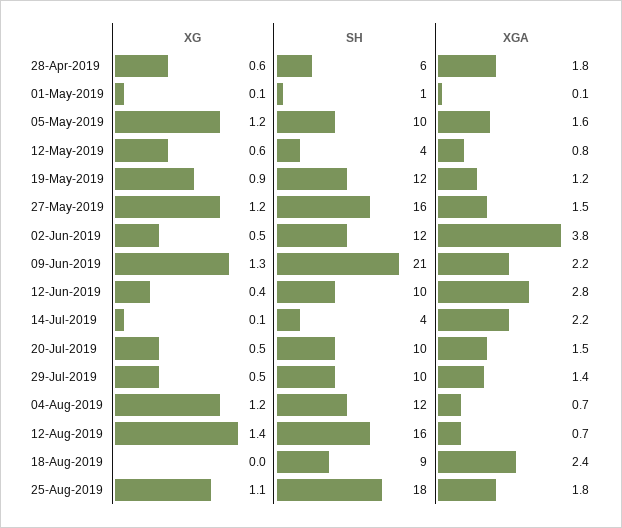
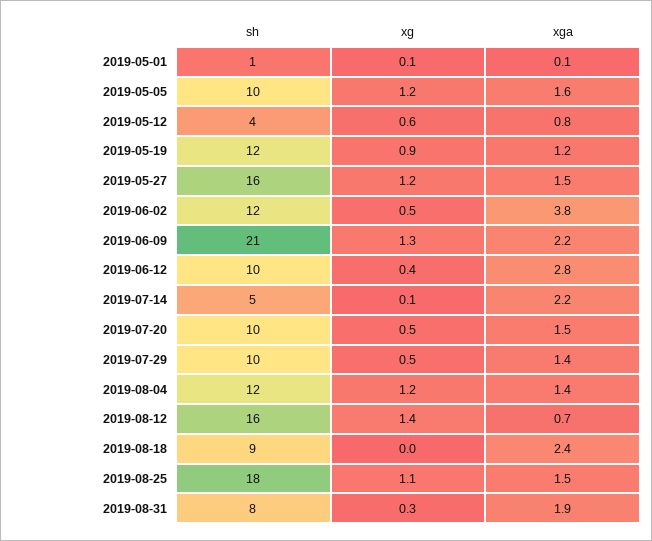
XG, 28-Apr-2019: 0.6 -> none
SH, 28-Apr-2019: 6 -> none
XGA, 28-Apr-2019: 1.8 -> none
SH, 14-Jul-2019: 4 -> 5
XGA, 04-Aug-2019: 0.7 -> 1.4
XGA, 25-Aug-2019: 1.8 -> 1.5
SH, 2019-08-31: none -> 8
XG, 2019-08-31: none -> 0.3
XGA, 2019-08-31: none -> 1.9

